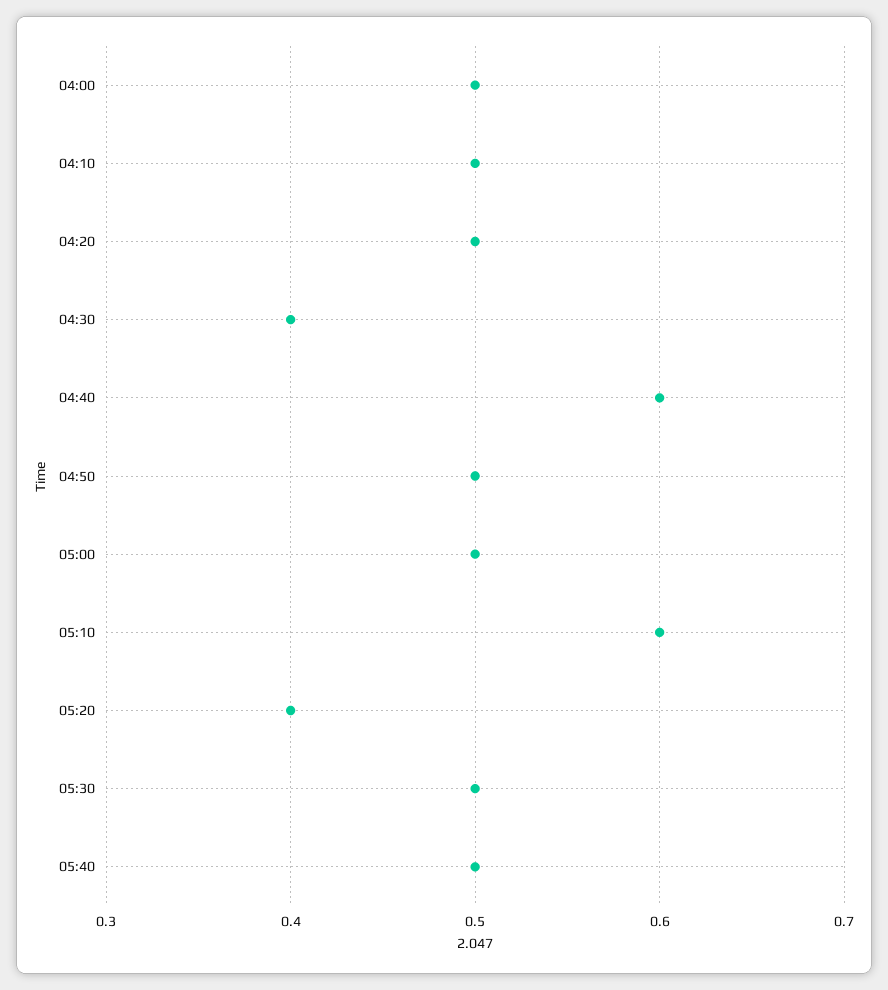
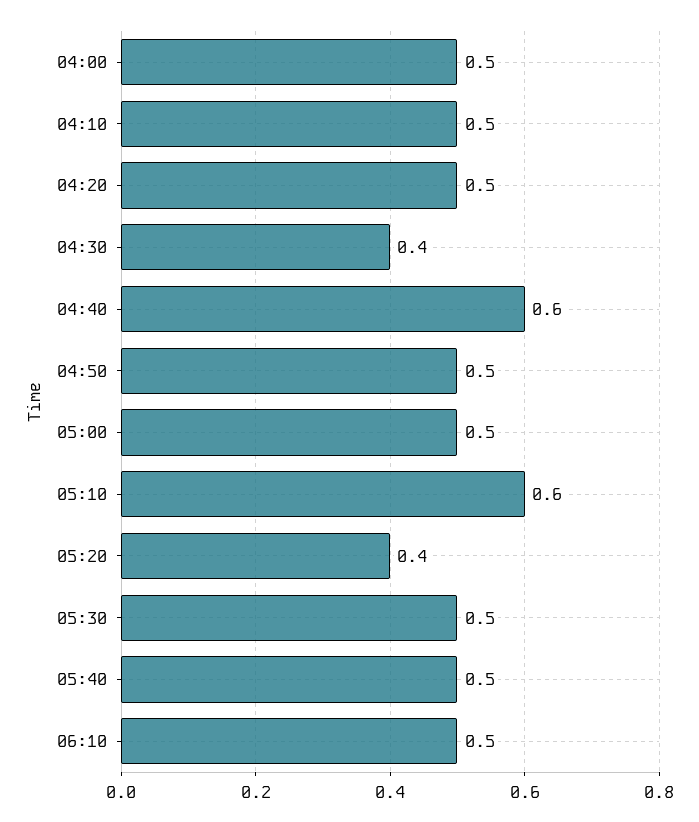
06:10: none -> 0.5

